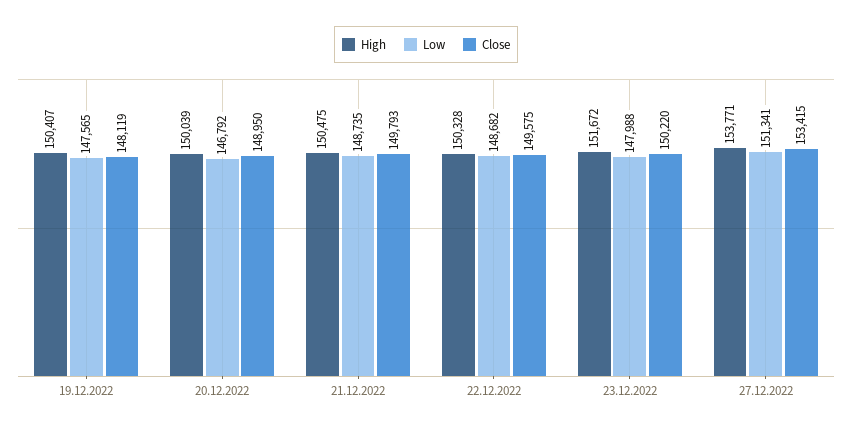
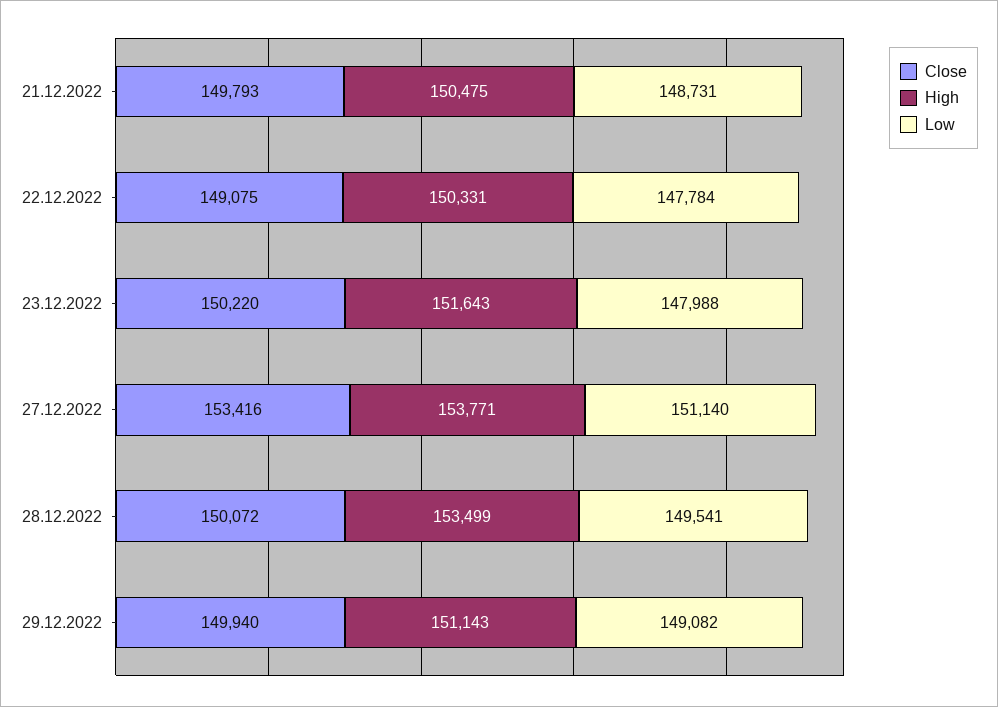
High, 19.12.2022: 150407 -> none
Low, 19.12.2022: 147565 -> none
Close, 19.12.2022: 148119 -> none
High, 20.12.2022: 150039 -> none
Low, 20.12.2022: 146792 -> none
Close, 20.12.2022: 148950 -> none
Low, 21.12.2022: 148735 -> 148731
High, 22.12.2022: 150328 -> 150331
Low, 22.12.2022: 148682 -> 147784
Close, 22.12.2022: 149575 -> 149075
High, 23.12.2022: 151672 -> 151643
Low, 27.12.2022: 151341 -> 151140
Close, 27.12.2022: 153415 -> 153416
Close, 28.12.2022: none -> 150072
High, 28.12.2022: none -> 153499
Low, 28.12.2022: none -> 149541
Close, 29.12.2022: none -> 149940
High, 29.12.2022: none -> 151143
Low, 29.12.2022: none -> 149082

